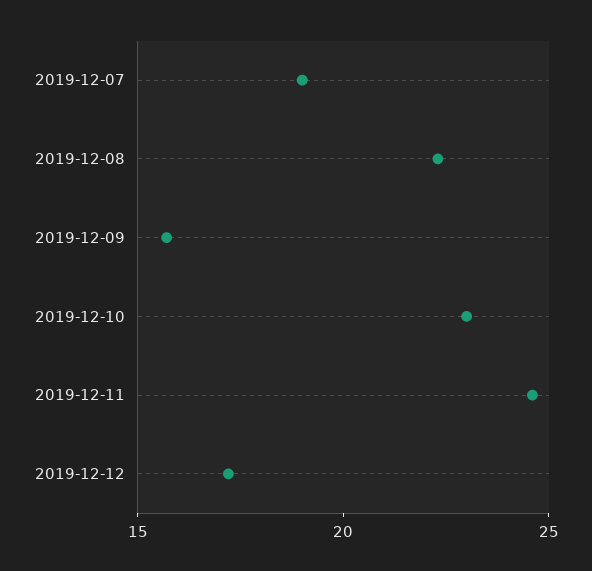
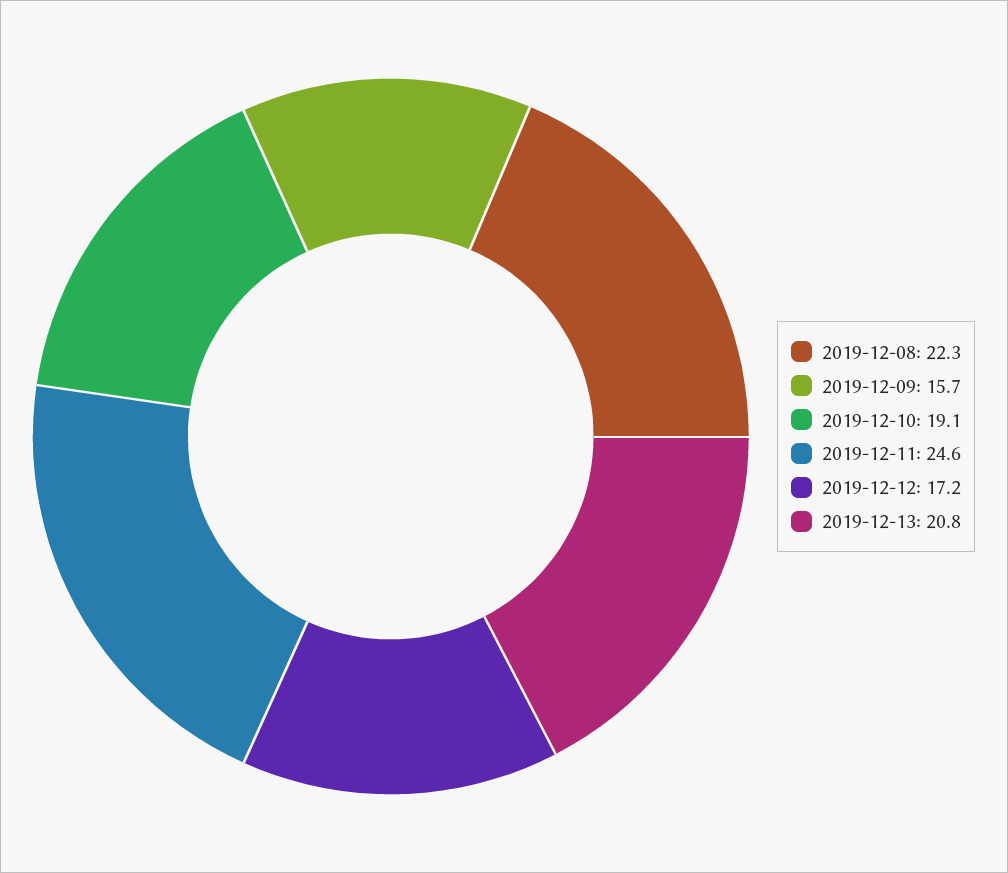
2019-12-07: 19 -> none
2019-12-10: 23 -> 19.1
2019-12-13: none -> 20.8

